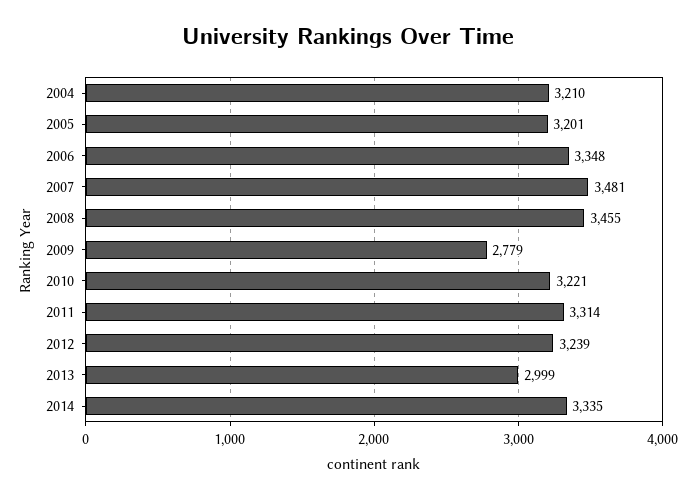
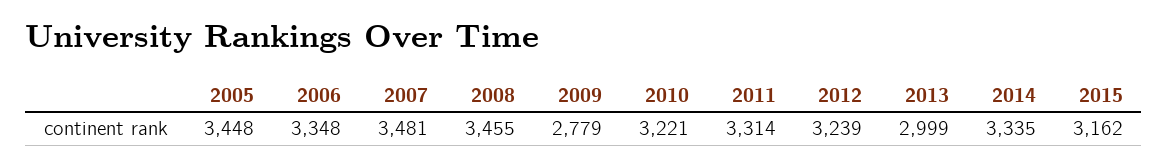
2004: 3210 -> none
2005: 3201 -> 3448
2015: none -> 3162

